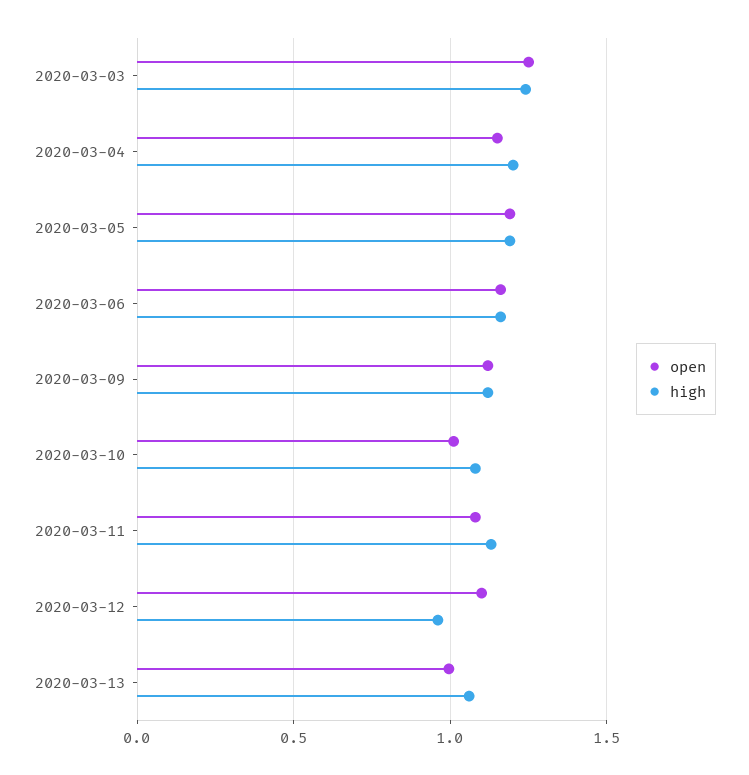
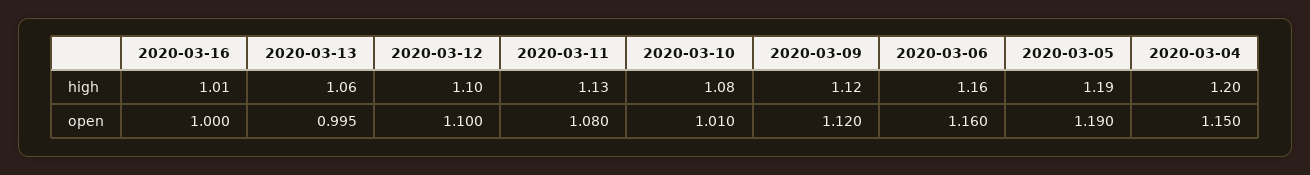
open, 2020-03-03: 1.25 -> none
high, 2020-03-03: 1.25 -> none
high, 2020-03-12: 0.95 -> 1.1
high, 2020-03-16: none -> 1.01
open, 2020-03-16: none -> 1

